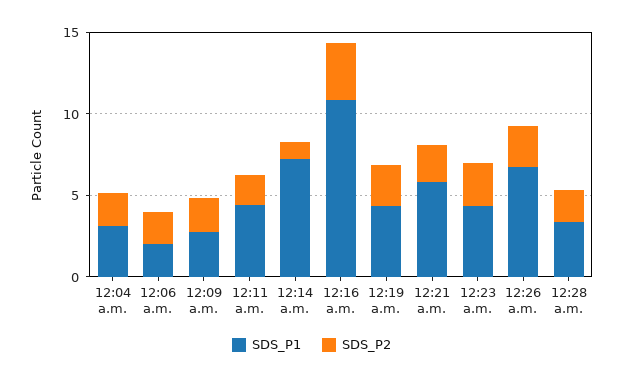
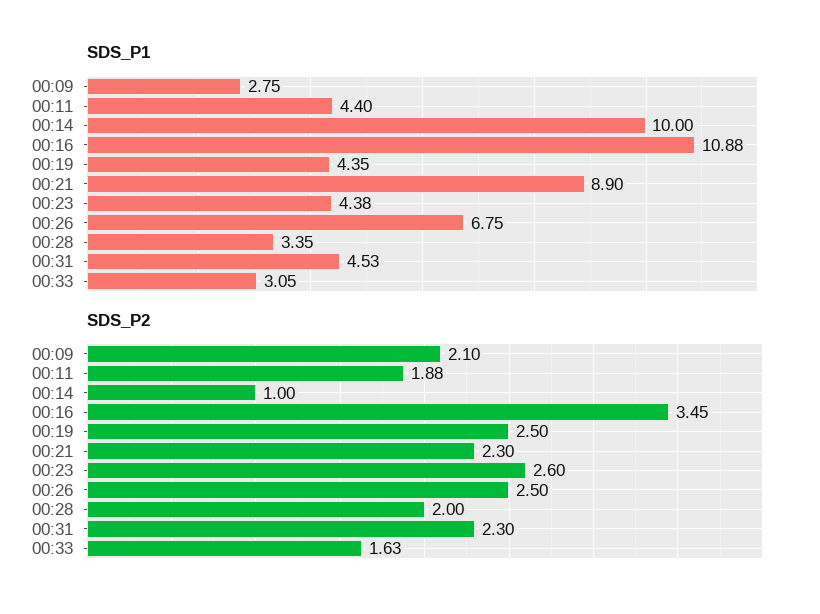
SDS_P1, 12:04 a.m.: 3 -> none
SDS_P2, 12:04 a.m.: 2 -> none
SDS_P1, 12:06 a.m.: 2 -> none
SDS_P2, 12:06 a.m.: 2 -> none
SDS_P1, 12:14 a.m.: 7 -> 10
SDS_P1, 12:21 a.m.: 6 -> 8.9
SDS_P1, 00:31: none -> 4.53
SDS_P1, 00:33: none -> 3.05
SDS_P2, 00:31: none -> 2.3
SDS_P2, 00:33: none -> 1.63

